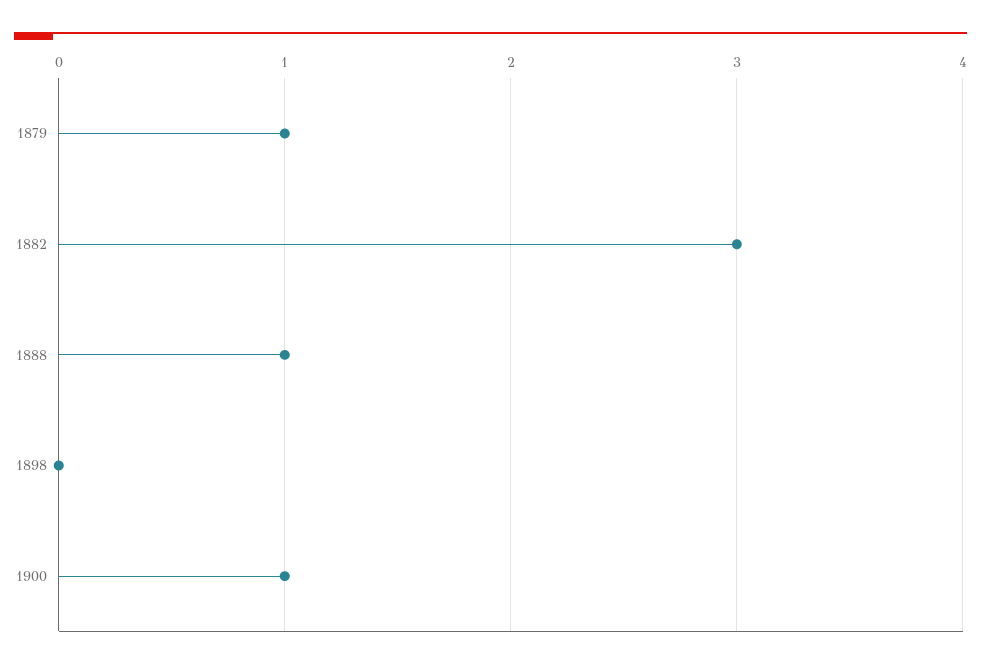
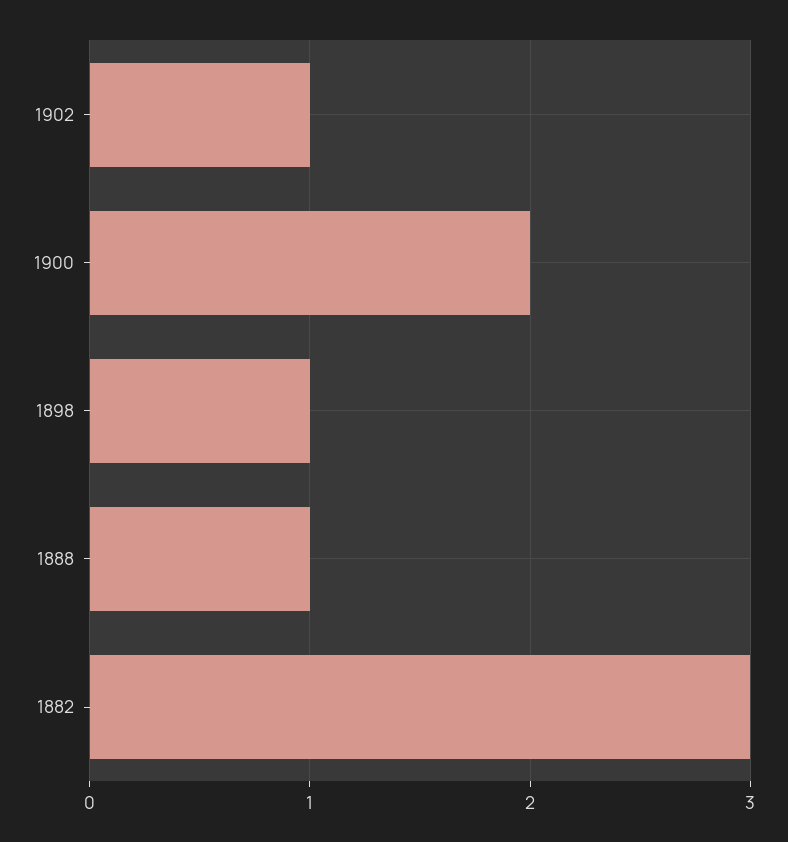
1879: 1 -> none
1898: 0 -> 1
1900: 1 -> 2
1902: none -> 1

